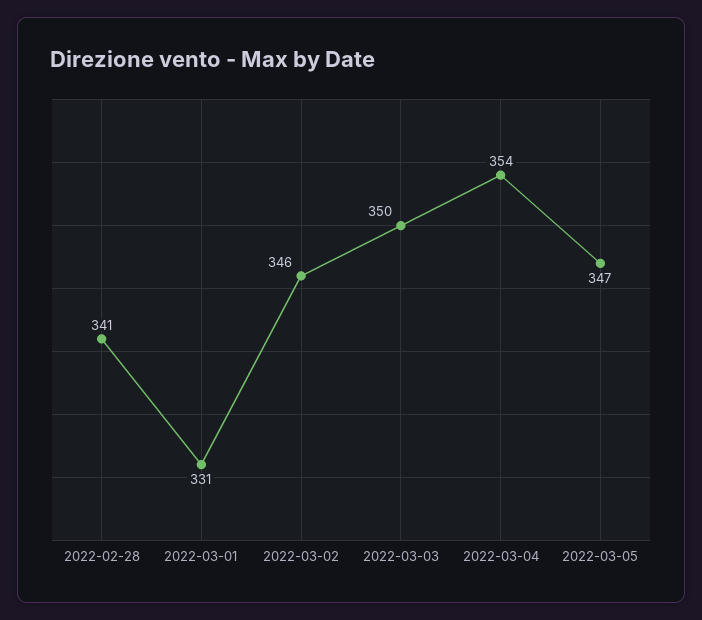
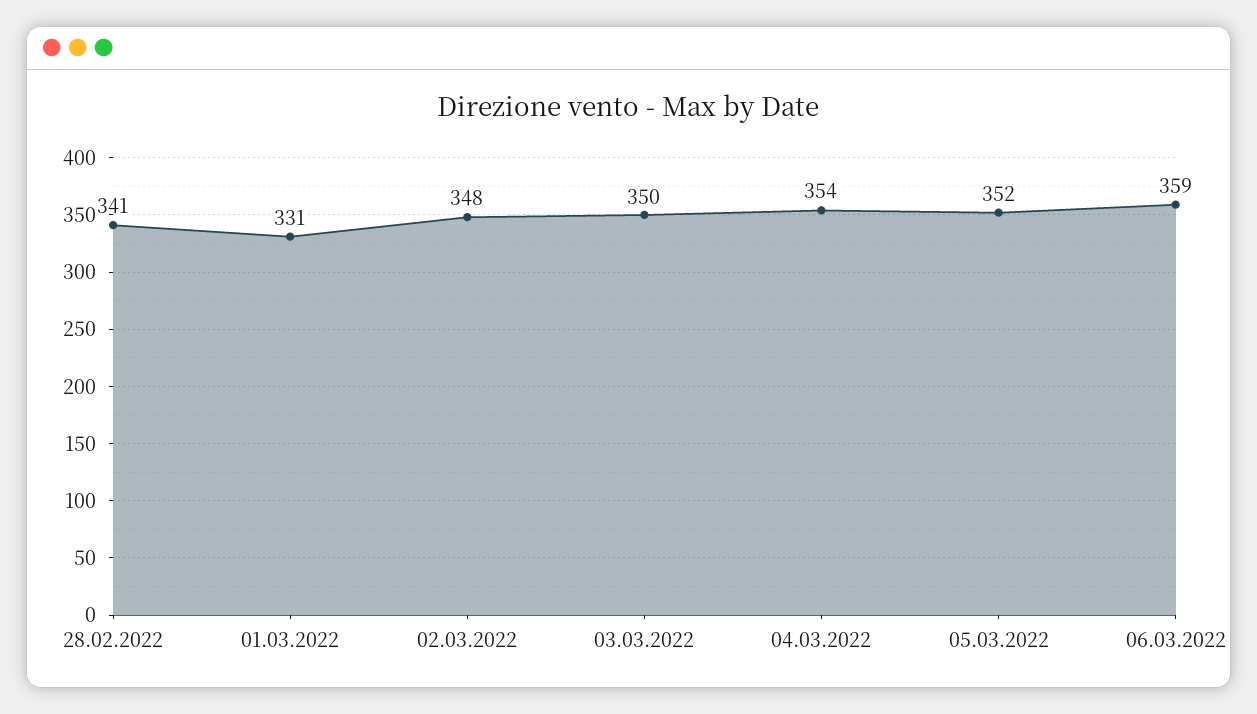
2022-03-02: 346 -> 348
2022-03-05: 347 -> 352
06.03.2022: none -> 359

